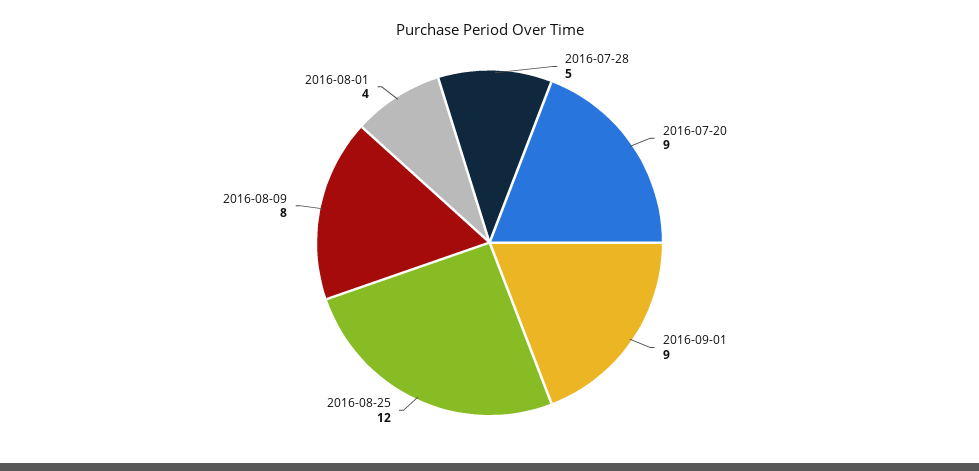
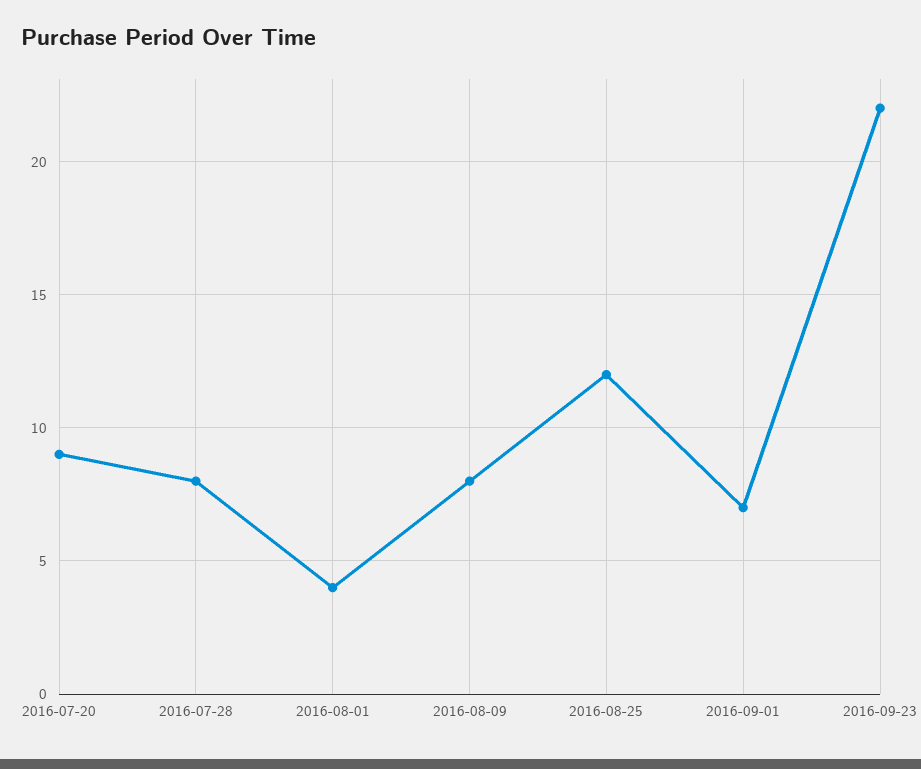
2016-07-28: 5 -> 8
2016-09-01: 9 -> 7
2016-09-23: none -> 22

